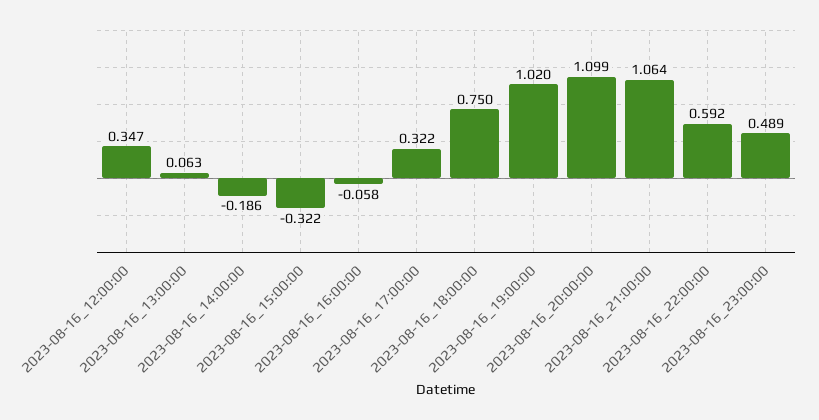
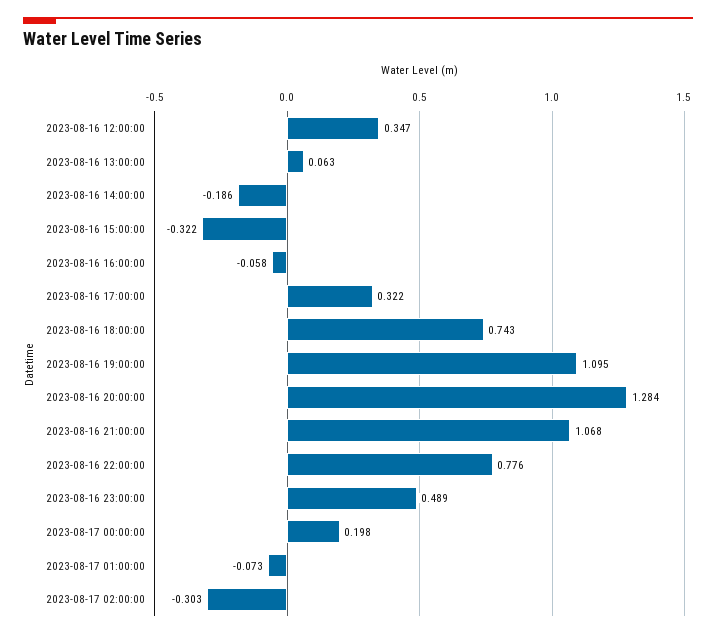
2023-08-16_18:00:00: 0.75 -> 0.743
2023-08-16_19:00:00: 1.02 -> 1.095
2023-08-16_20:00:00: 1.099 -> 1.284
2023-08-16_21:00:00: 1.064 -> 1.068
2023-08-16_22:00:00: 0.592 -> 0.776
2023-08-17 00:00:00: none -> 0.198
2023-08-17 01:00:00: none -> -0.073
2023-08-17 02:00:00: none -> -0.303

